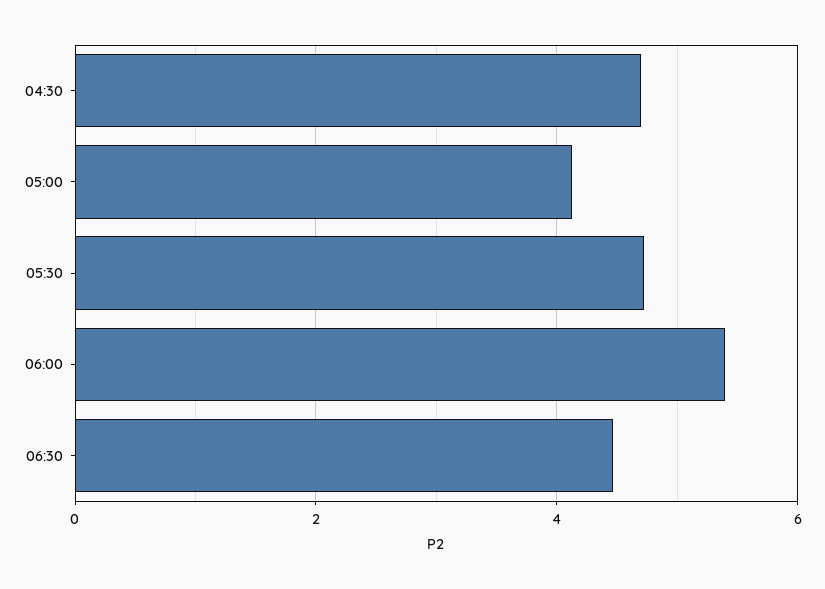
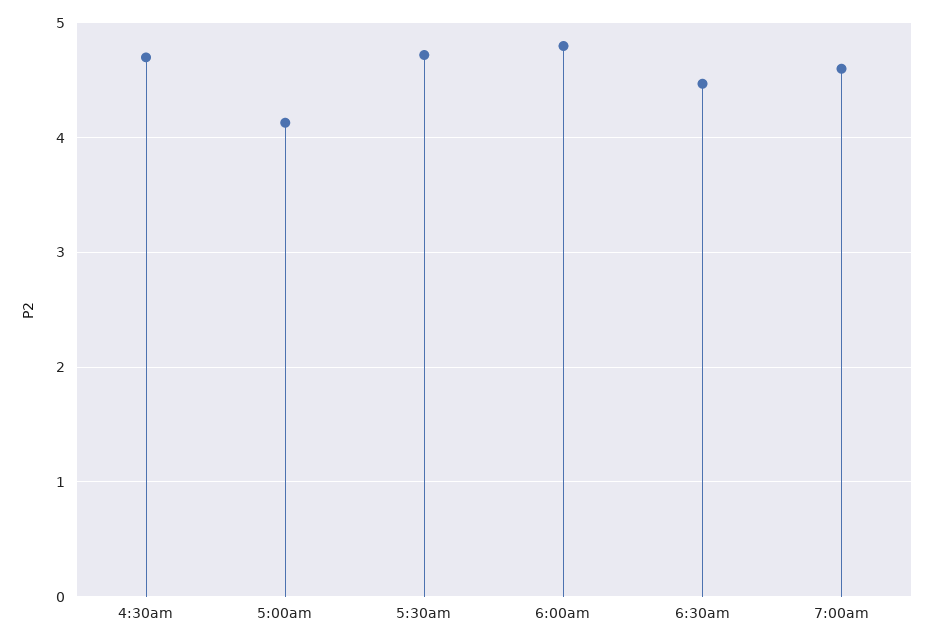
06:00: 5.4 -> 4.8
7:00am: none -> 4.6

